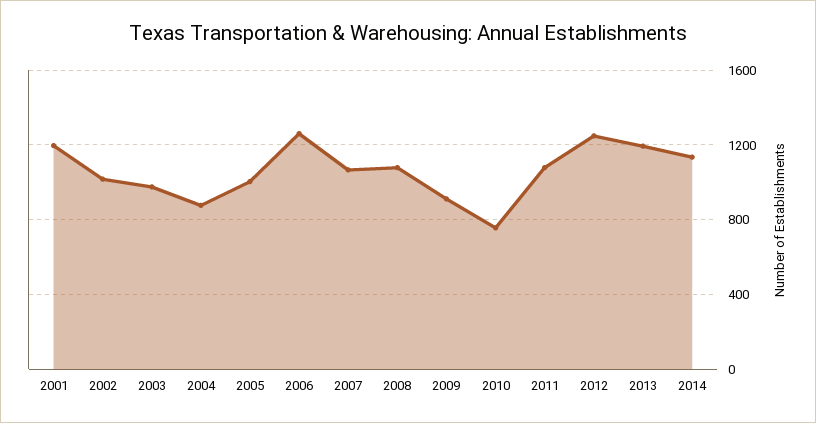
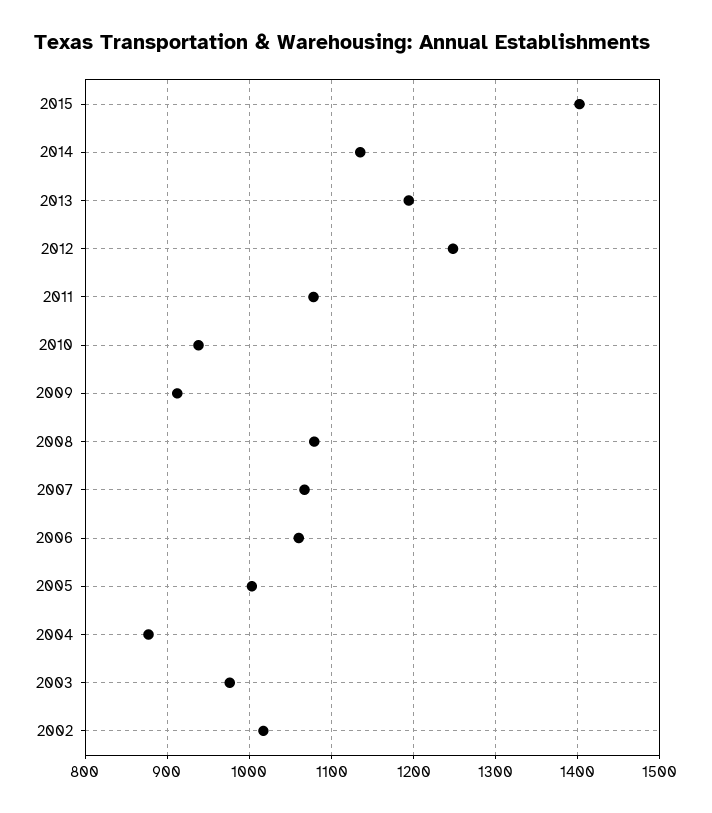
2001: 1200 -> none
2006: 1250 -> 1060
2010: 750 -> 940
2015: none -> 1400

